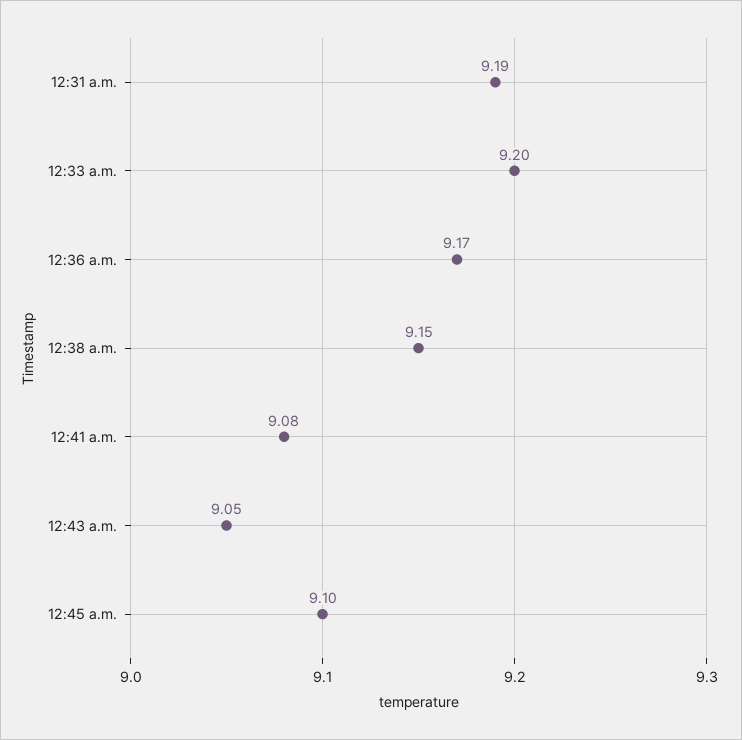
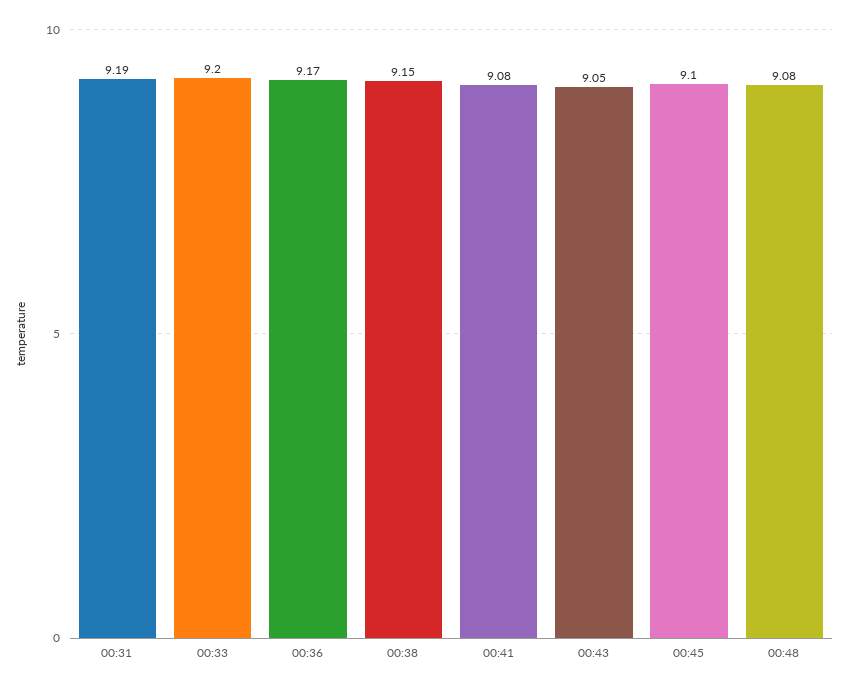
00:48: none -> 9.08

